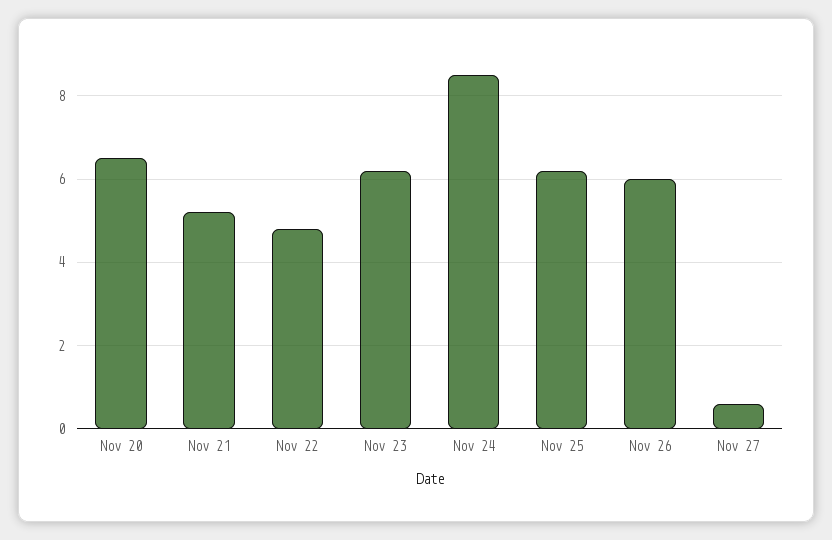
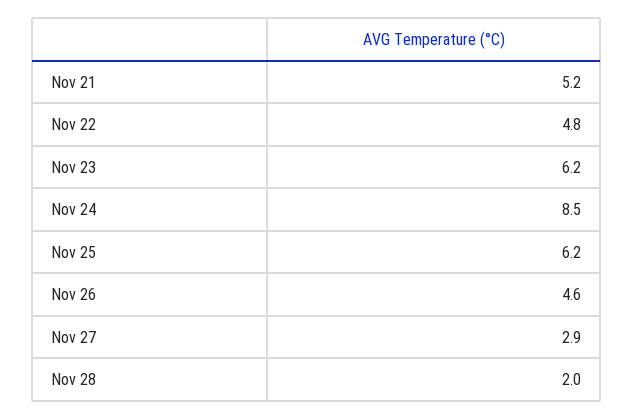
Nov 20: 6.5 -> none
Nov 26: 6 -> 4.6
Nov 27: 0.5 -> 2.9
Nov 28: none -> 2

